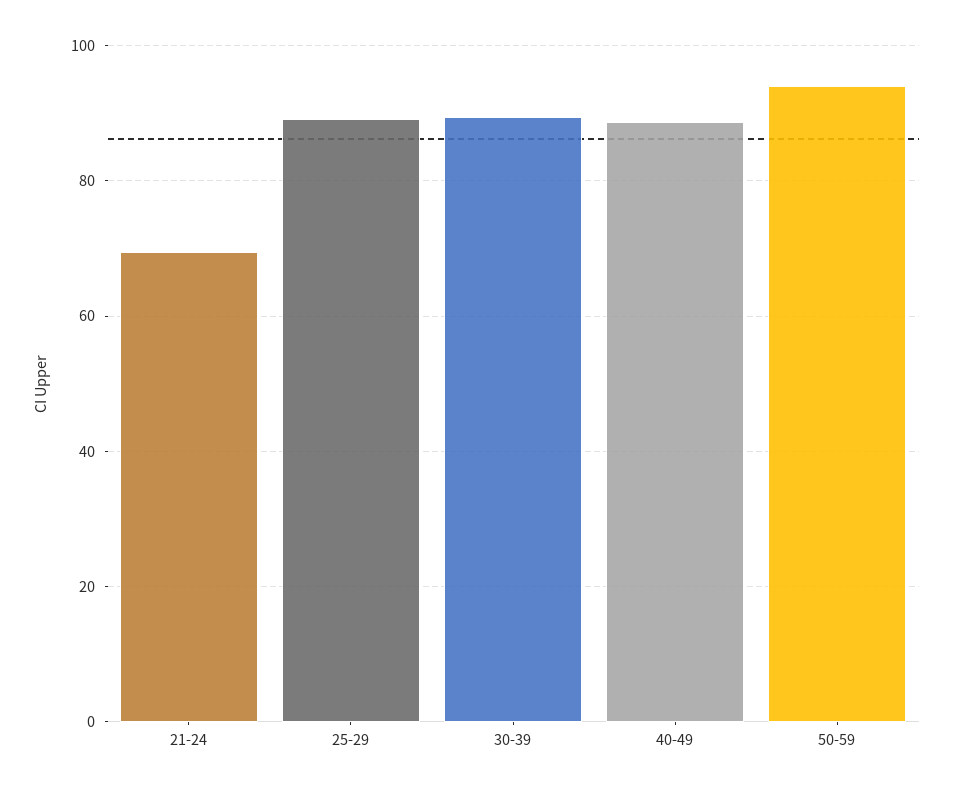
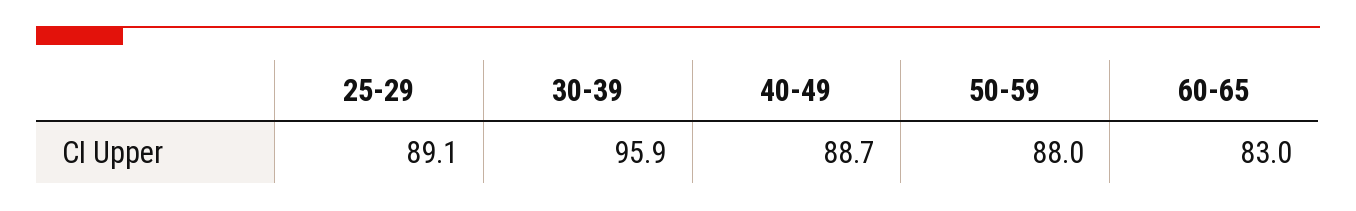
21-24: 70 -> none
30-39: 90 -> 95.9
50-59: 94 -> 88
60-65: none -> 83

